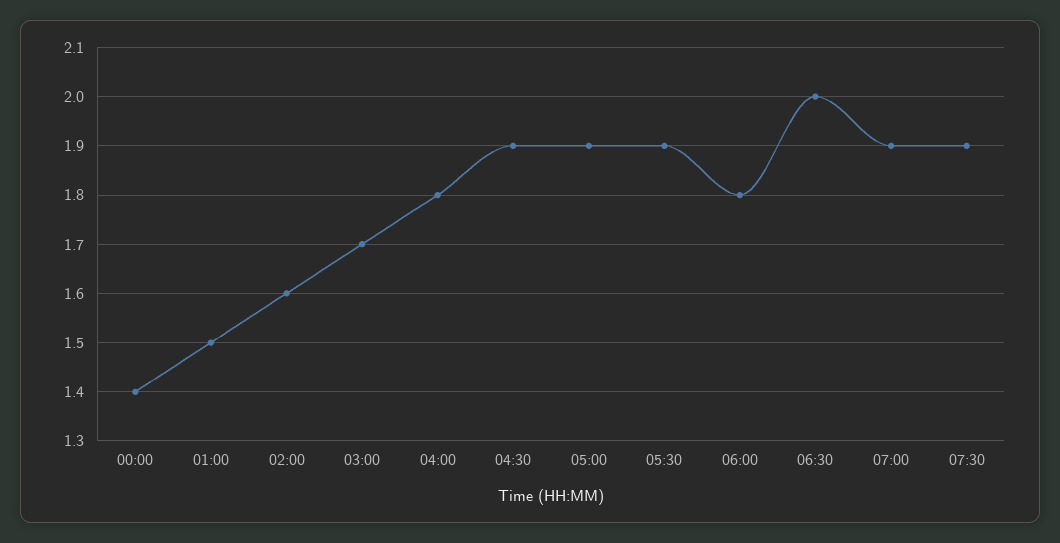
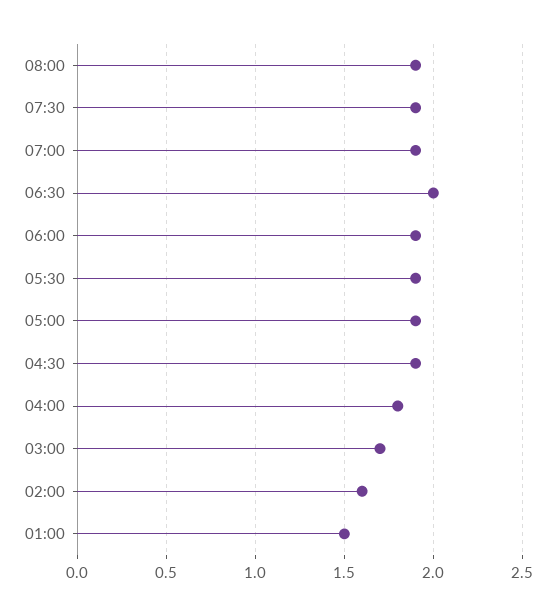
00:00: 1.4 -> none
06:00: 1.8 -> 1.9
08:00: none -> 1.9

